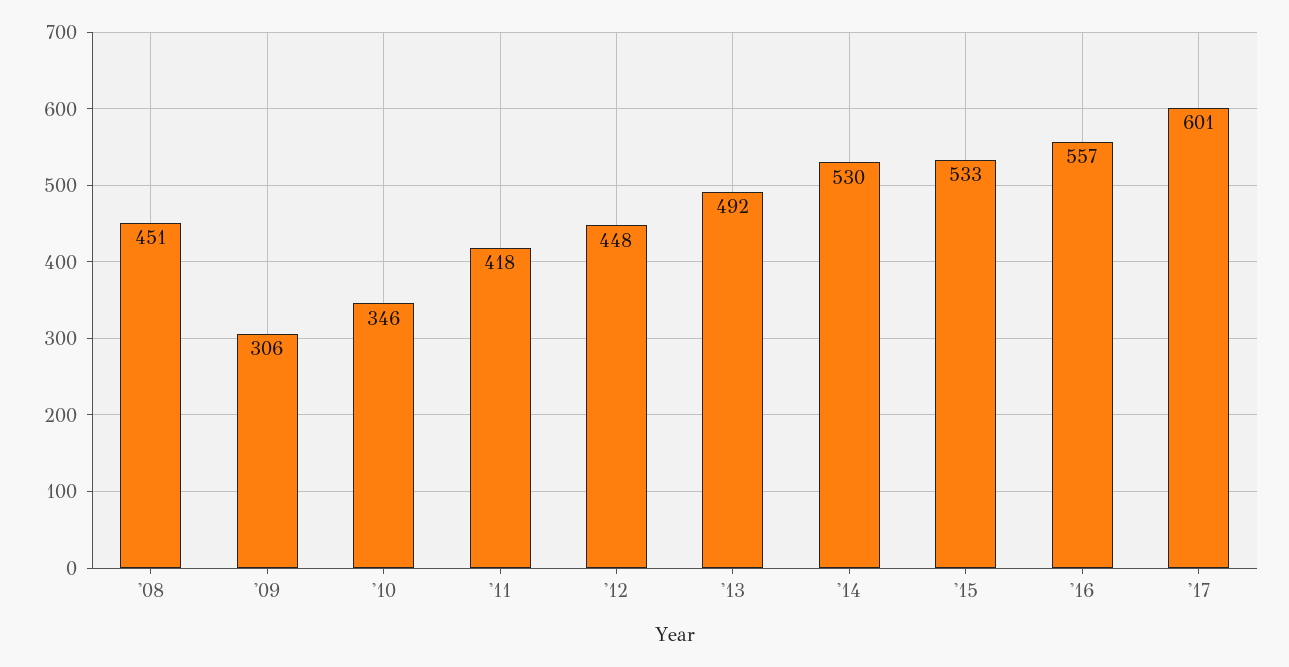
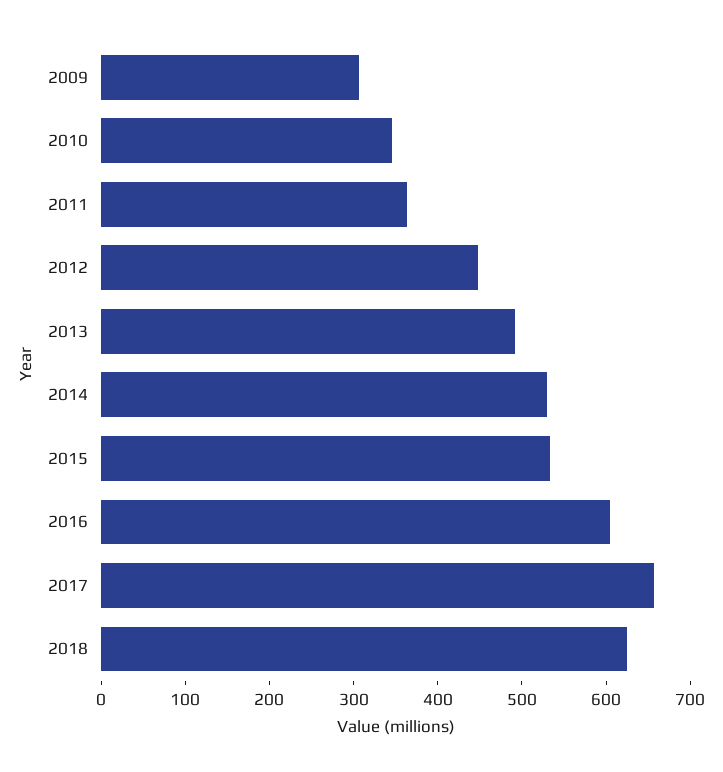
'08: 451 -> none
'11: 418 -> 360
'16: 557 -> 600
'17: 601 -> 660
2018: none -> 620

